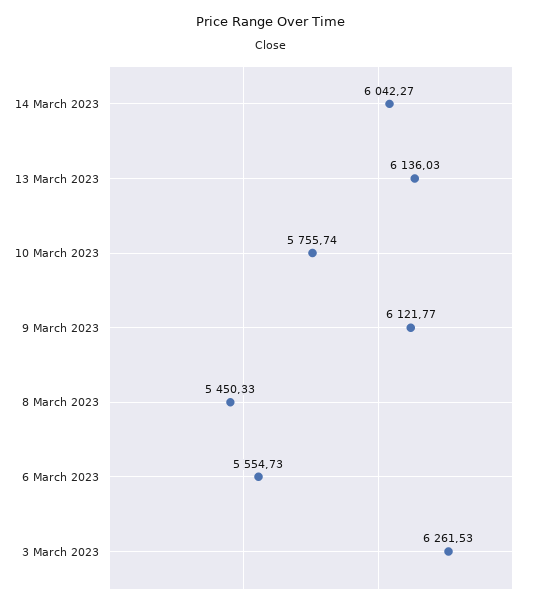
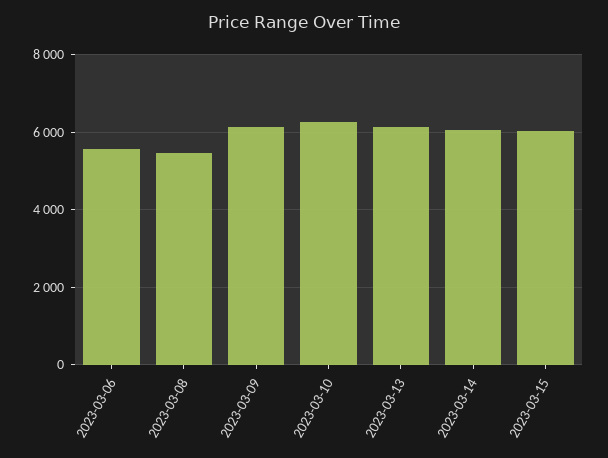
10 March 2023: 5755.74 -> 6200
3 March 2023: 6261.53 -> none
2023-03-15: none -> 6000

